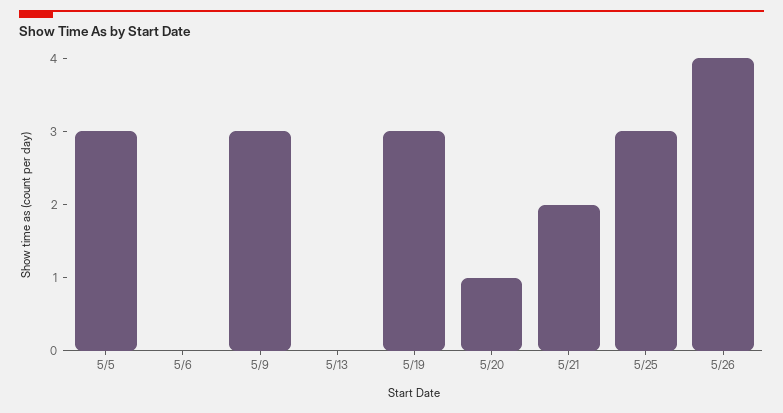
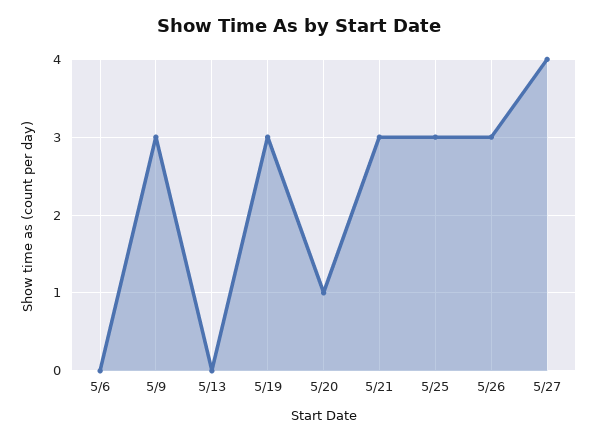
5/5: 3 -> none
5/21: 2 -> 3
5/26: 4 -> 3
5/27: none -> 4

